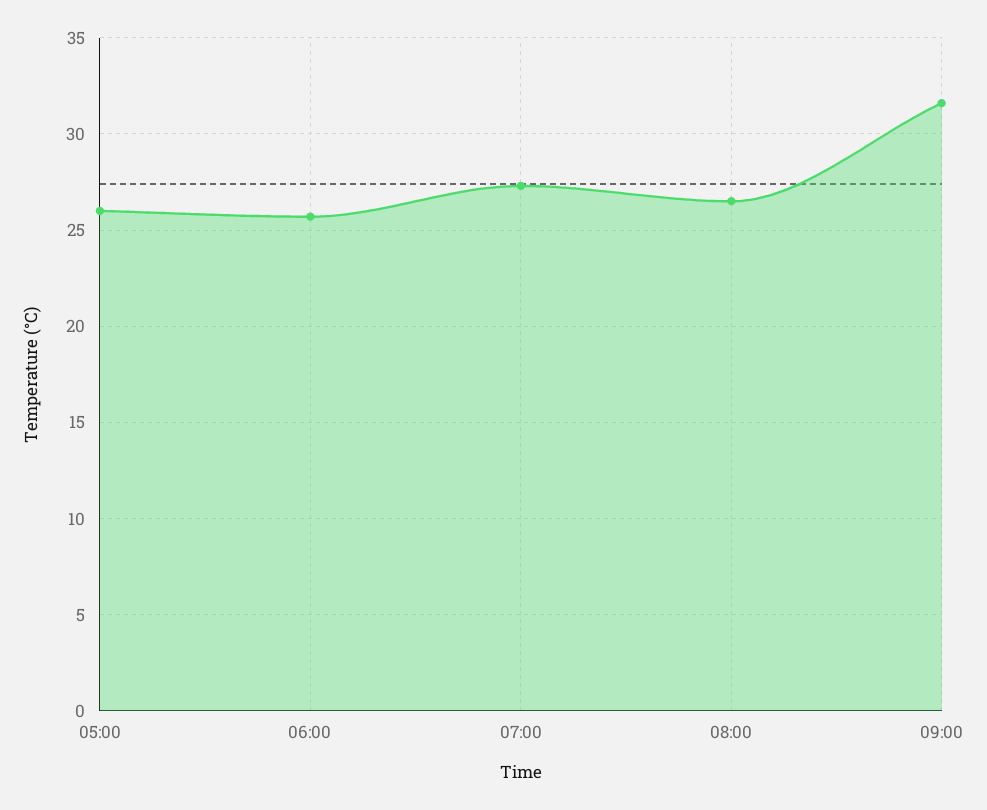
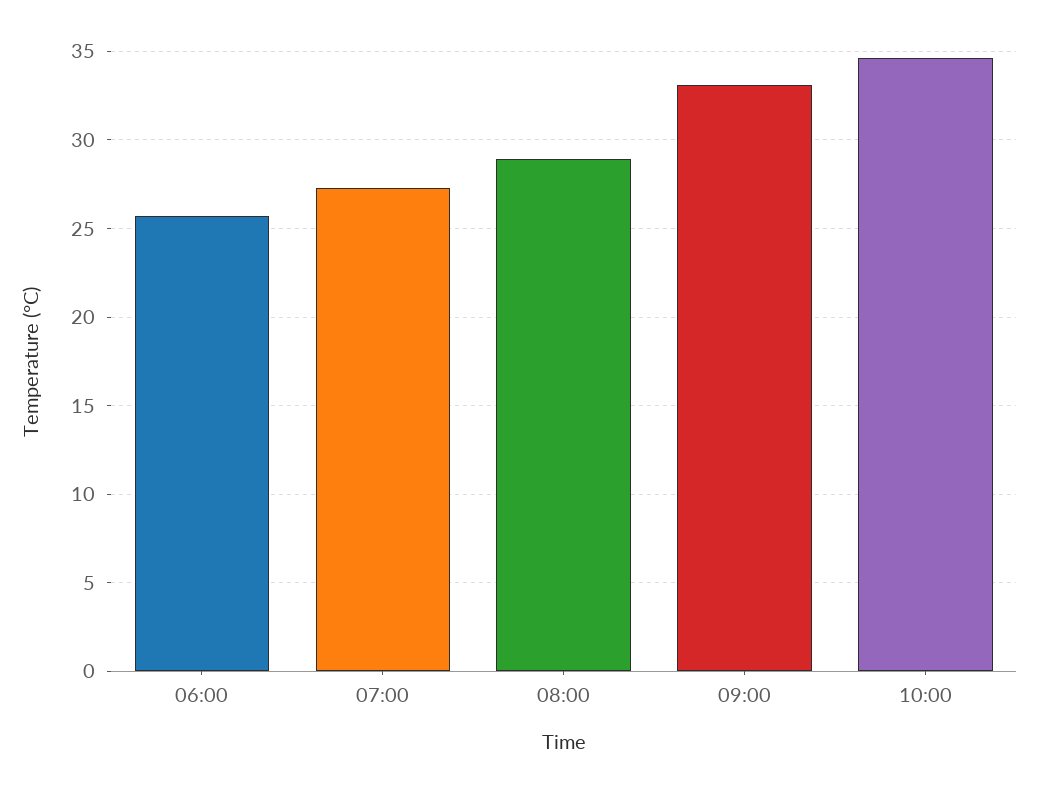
05:00: 26 -> none
08:00: 26.5 -> 29
09:00: 31.5 -> 33
10:00: none -> 34.5

